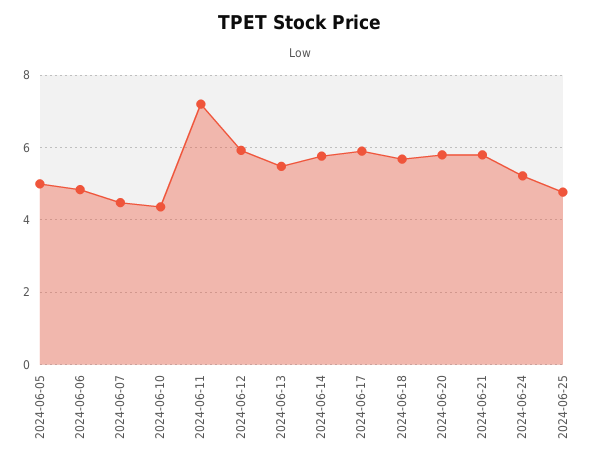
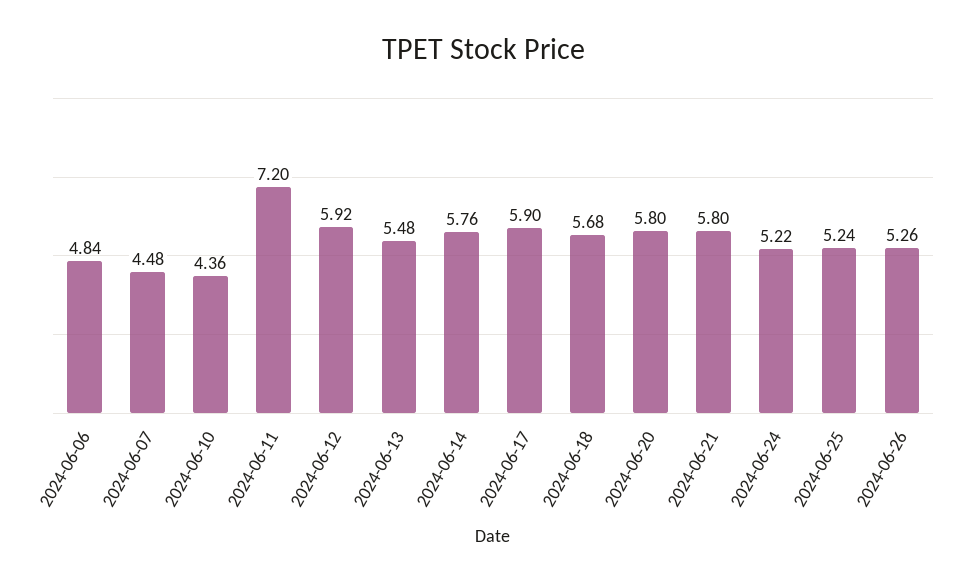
2024-06-05: 5 -> none
2024-06-25: 4.8 -> 5.24
2024-06-26: none -> 5.26

